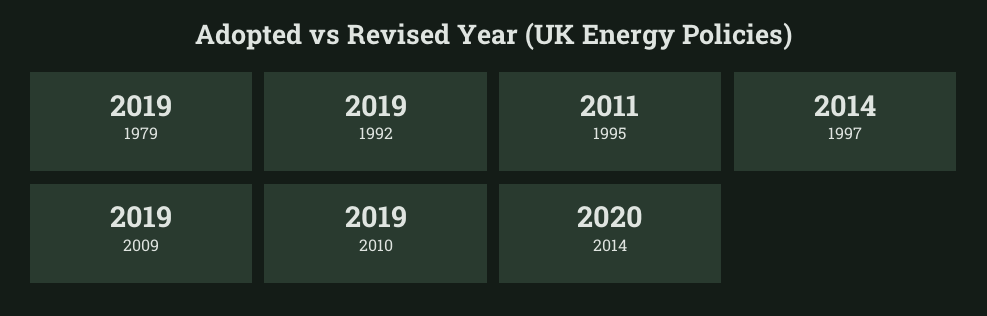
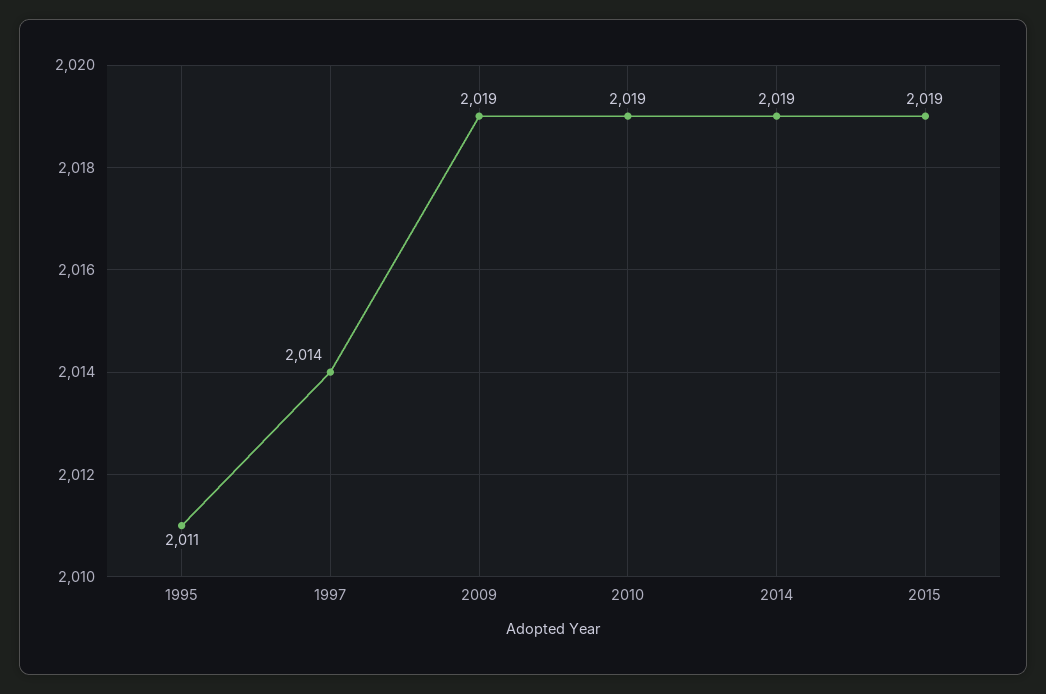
1979: 2019 -> none
1992: 2019 -> none
2014: 2020 -> 2019
2015: none -> 2019

